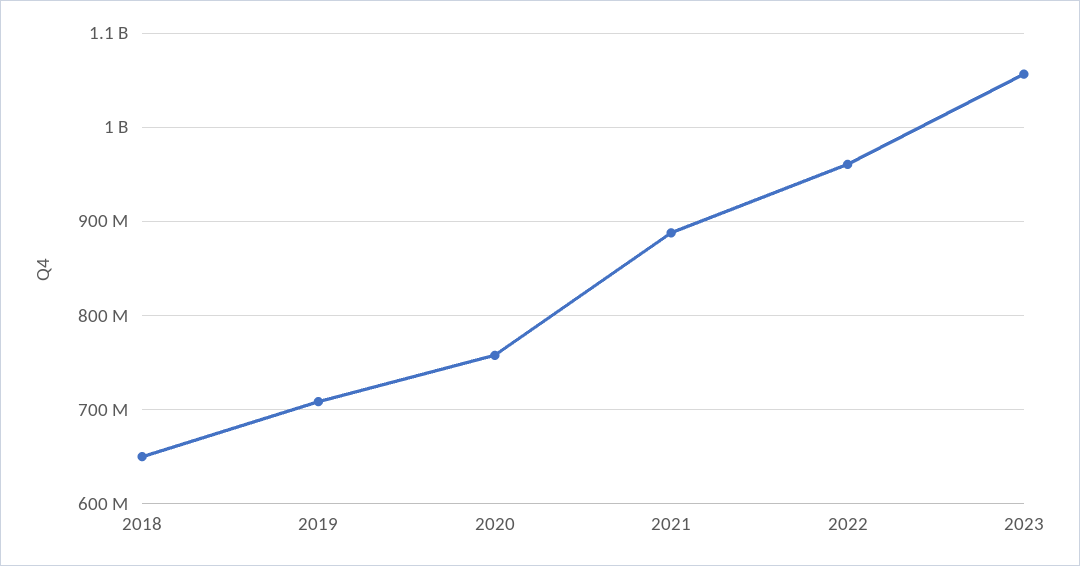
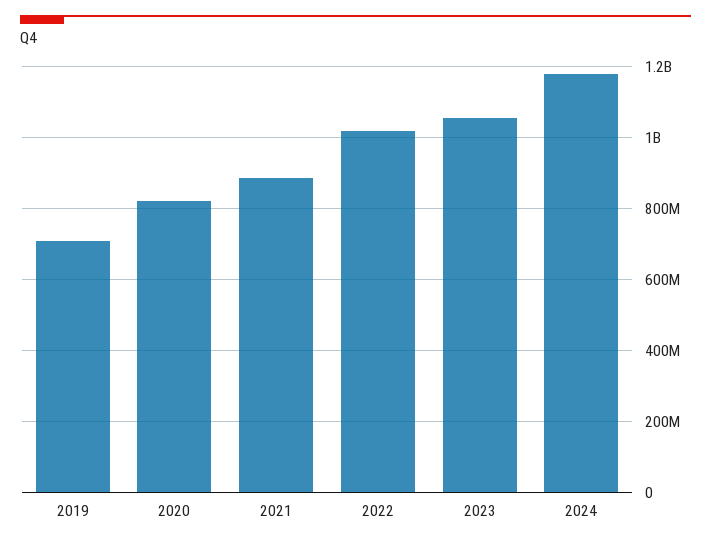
2018: 650000000 -> none
2020: 760000000 -> 820000000
2022: 960000000 -> 1020000000
2024: none -> 1180000000

